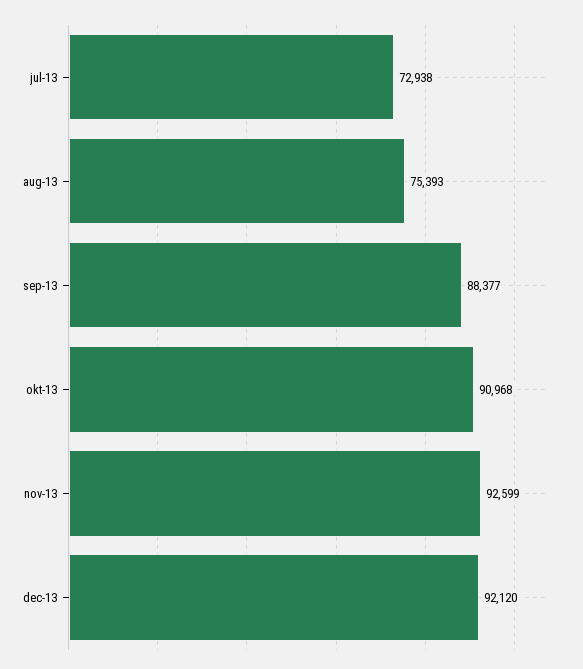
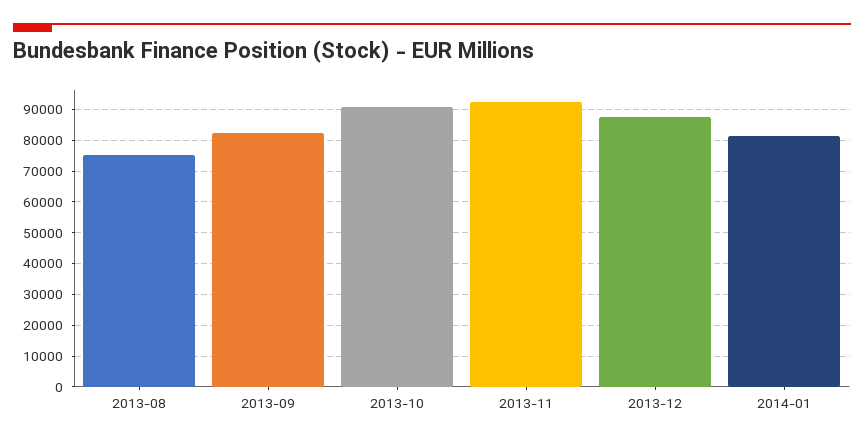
jul-13: 72938 -> none
sep-13: 88377 -> 82000
dec-13: 92120 -> 88000
2014-01: none -> 82000

